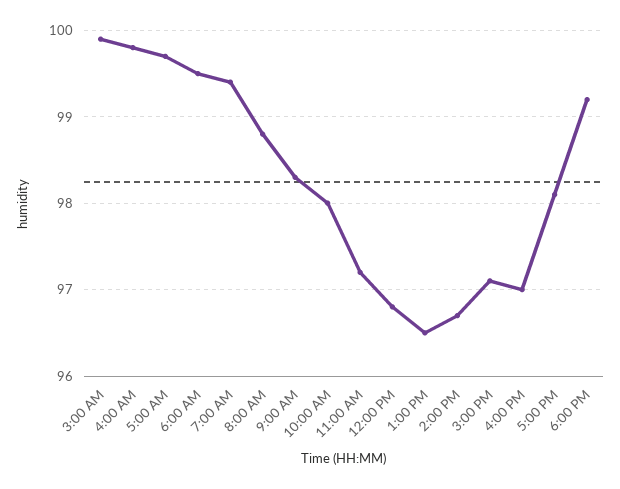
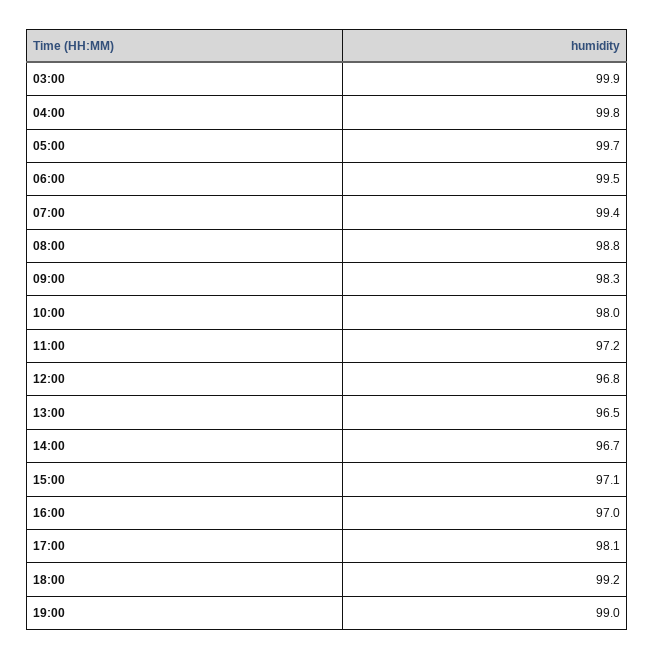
19:00: none -> 99

